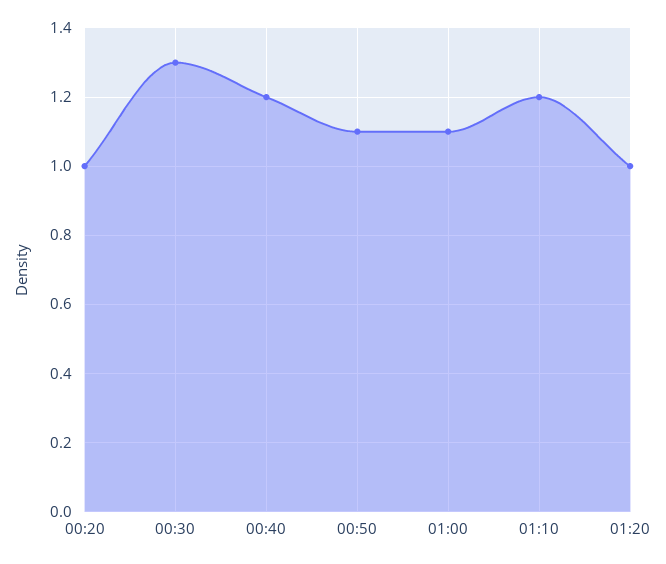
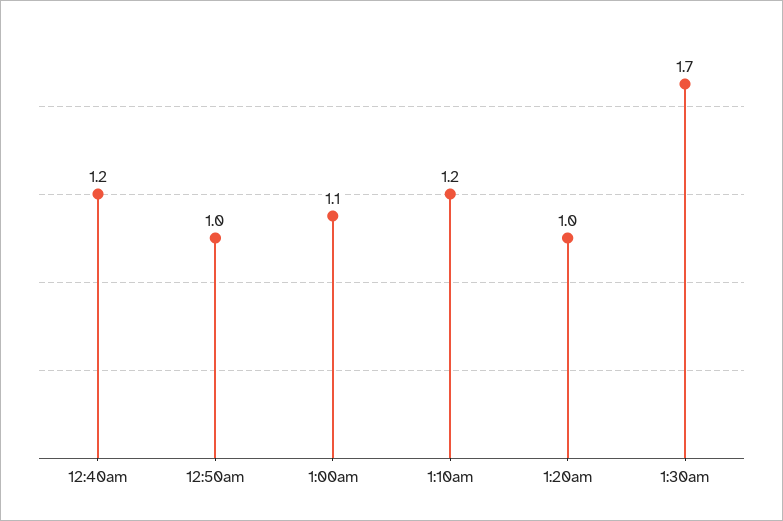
00:20: 1 -> none
00:30: 1.3 -> none
00:50: 1.1 -> 1
1:30am: none -> 1.7

